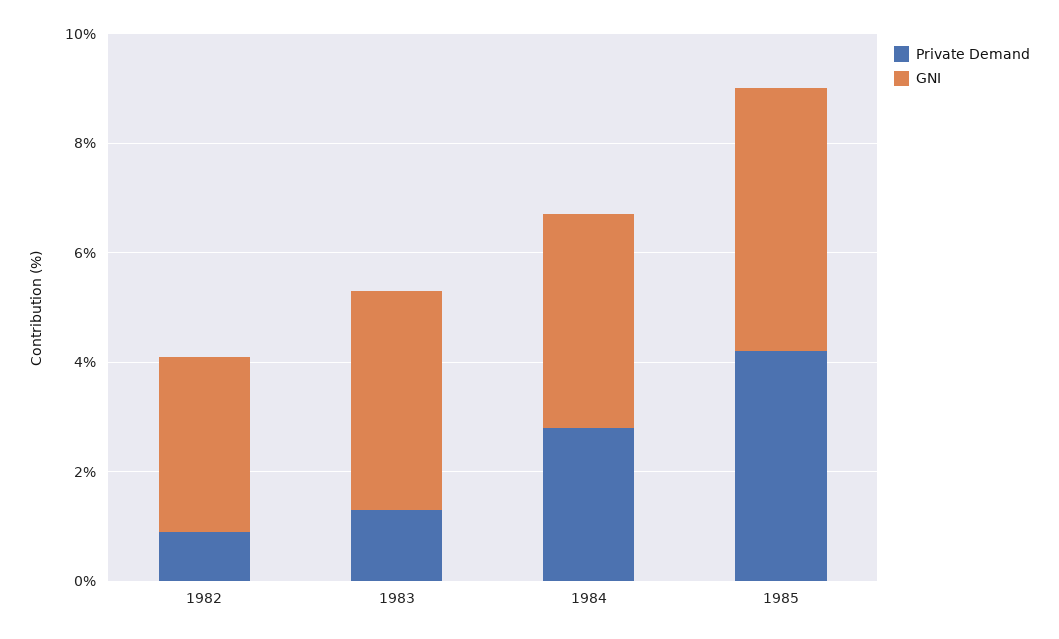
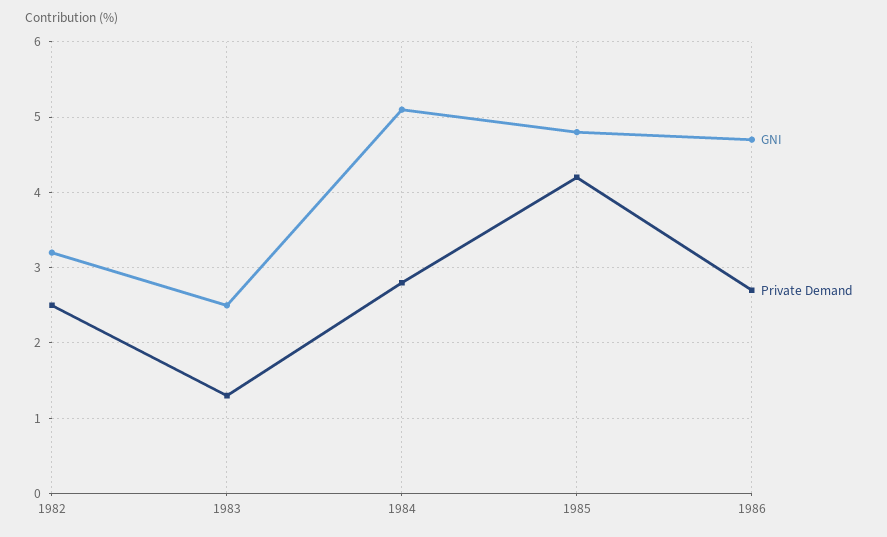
Private Demand, 1982: 1 -> 2.5
GNI, 1983: 4 -> 2.5
GNI, 1984: 4 -> 5.1
GNI, 1986: none -> 4.7
Private Demand, 1986: none -> 2.7

